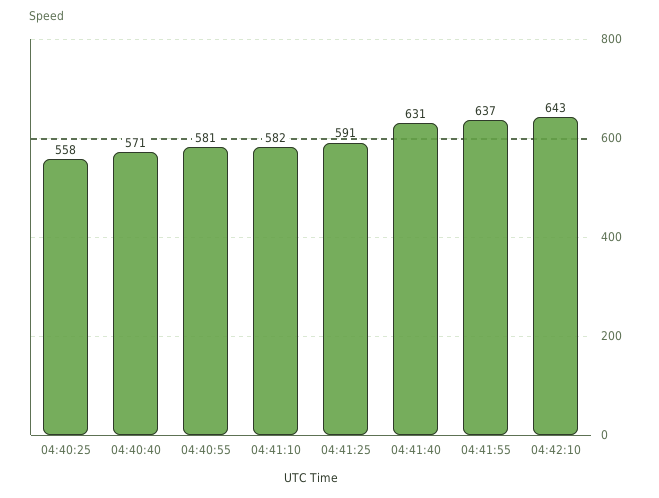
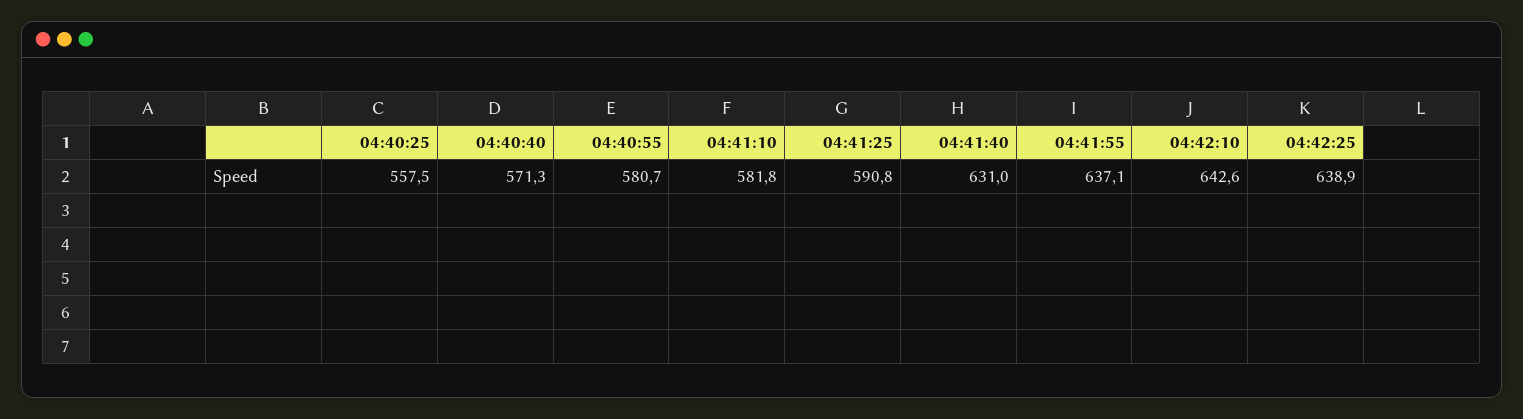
04:42:25: none -> 638.9

